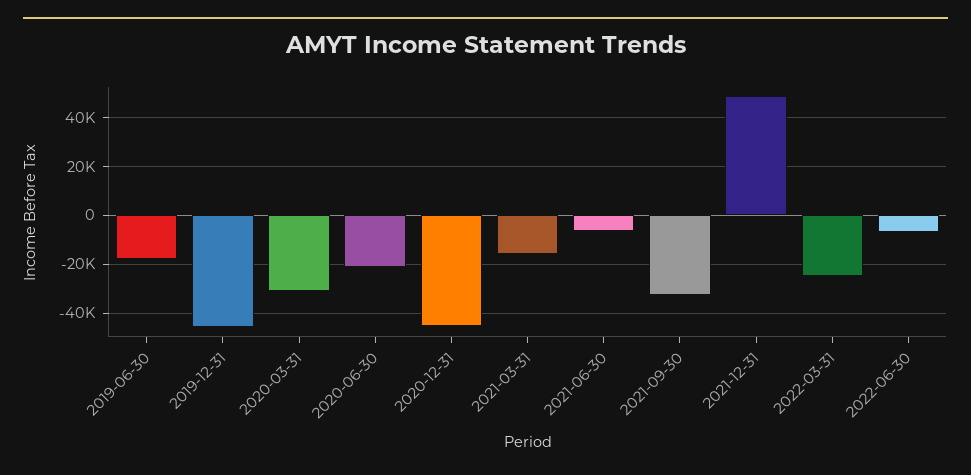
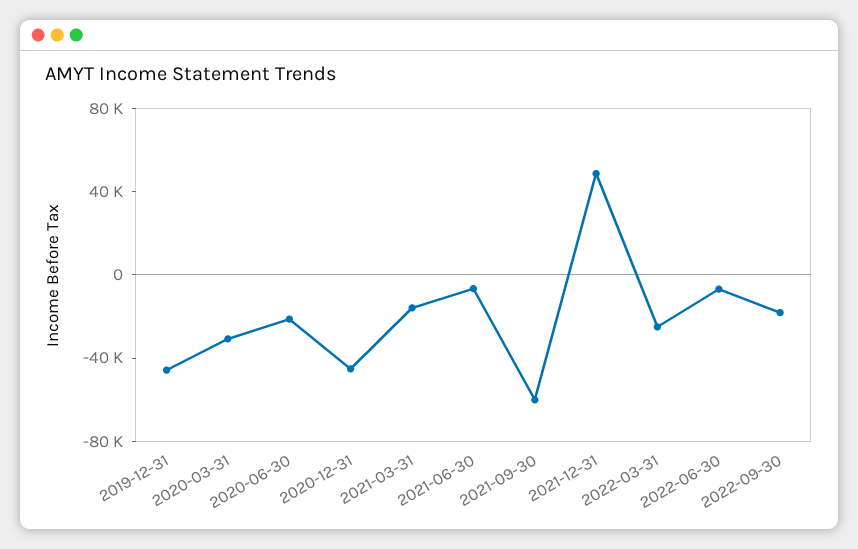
2019-06-30: -17500 -> none
2021-09-30: -32500 -> -60000
2022-09-30: none -> -20000

